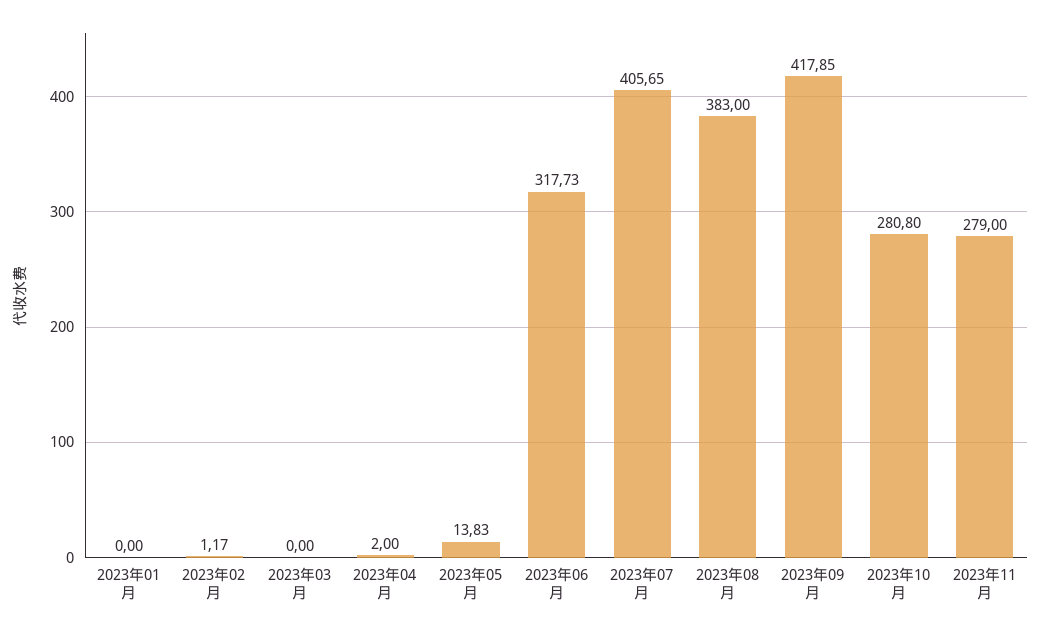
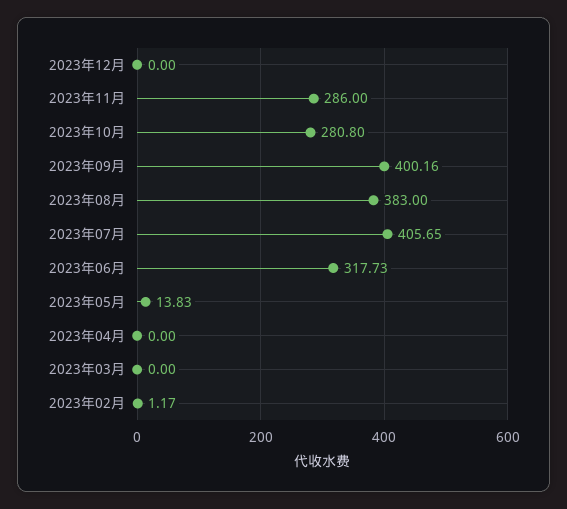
2023年01月: 0 -> none
2023年04月: 2 -> 0
2023年09月: 417.85 -> 400.16
2023年11月: 279 -> 286
2023年12月: none -> 0

